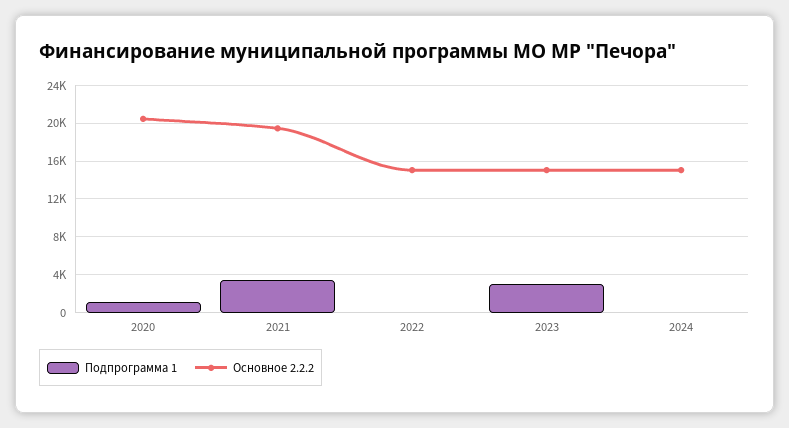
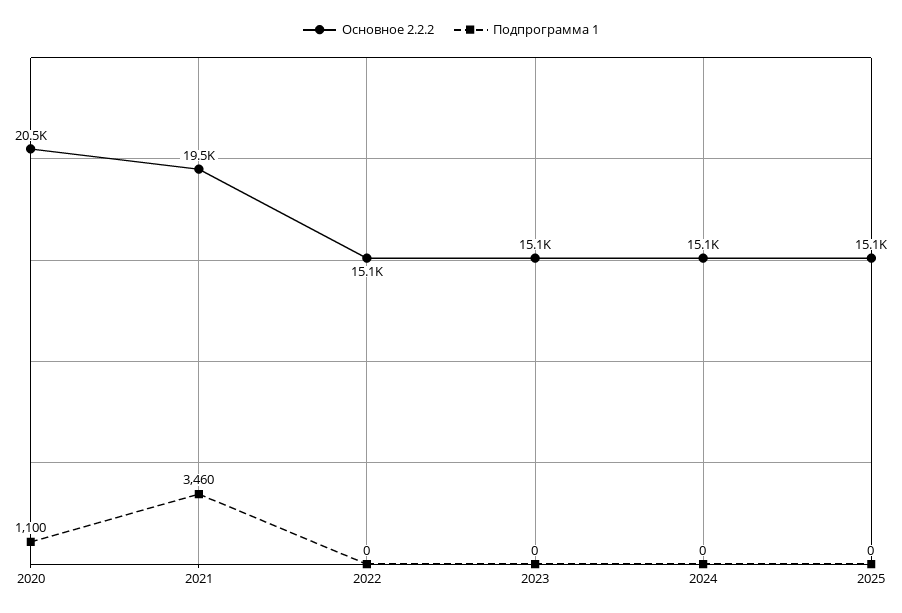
Подпрограмма 1, 2023: 3000 -> 0
Основное 2.2.2, 2025: none -> 15100
Подпрограмма 1, 2025: none -> 0

